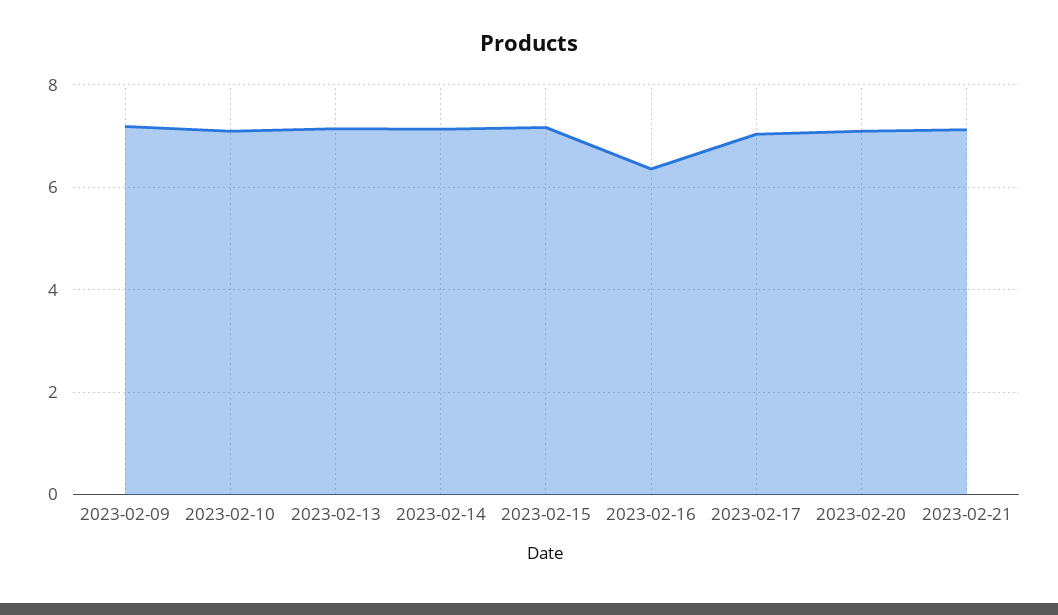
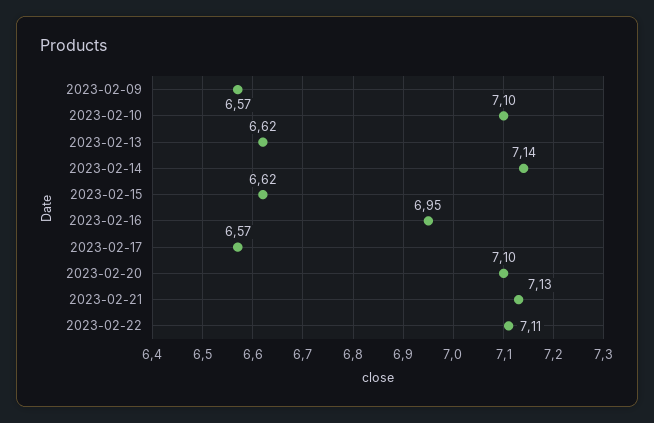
2023-02-09: 7.2 -> 6.57
2023-02-13: 7.2 -> 6.62
2023-02-15: 7.2 -> 6.62
2023-02-16: 6.4 -> 6.95
2023-02-17: 7 -> 6.57
2023-02-22: none -> 7.11

